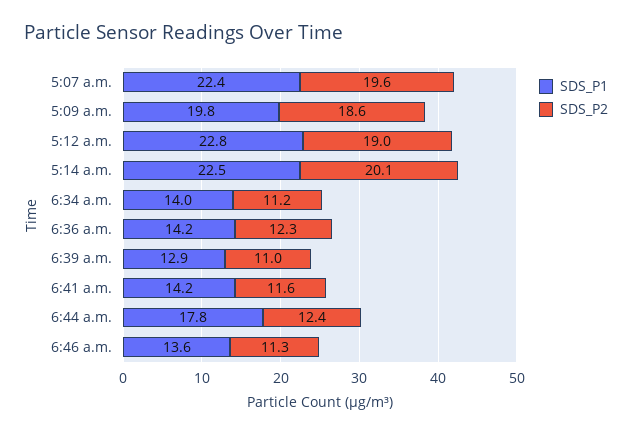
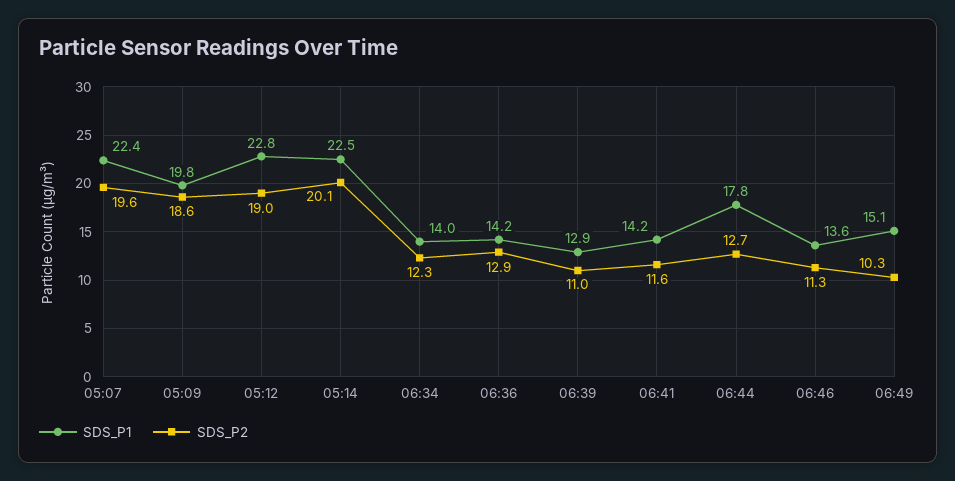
SDS_P2, 6:34 a.m.: 11.2 -> 12.3
SDS_P2, 6:36 a.m.: 12.3 -> 12.9
SDS_P2, 6:44 a.m.: 12.4 -> 12.7
SDS_P1, 06:49: none -> 15.1
SDS_P2, 06:49: none -> 10.3

